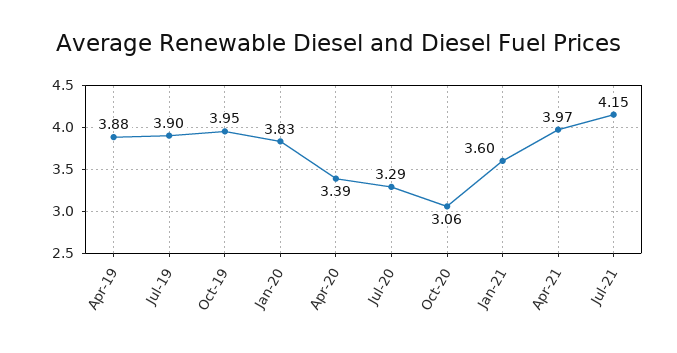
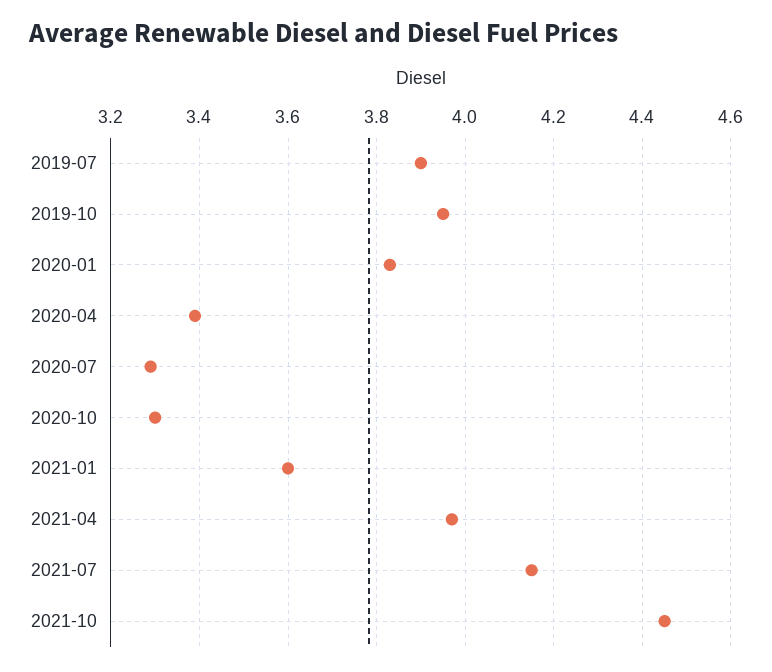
Apr-19: 3.88 -> none
Oct-20: 3.06 -> 3.3
2021-10: none -> 4.45

